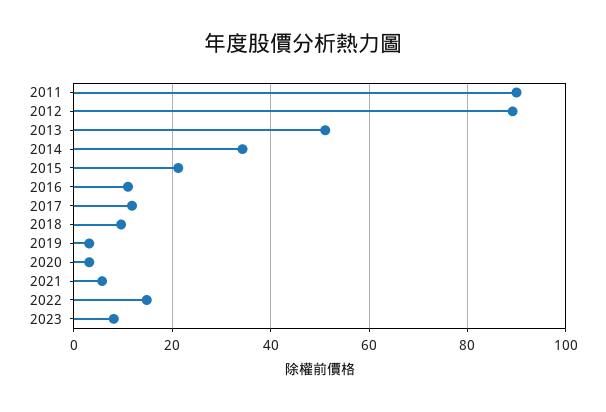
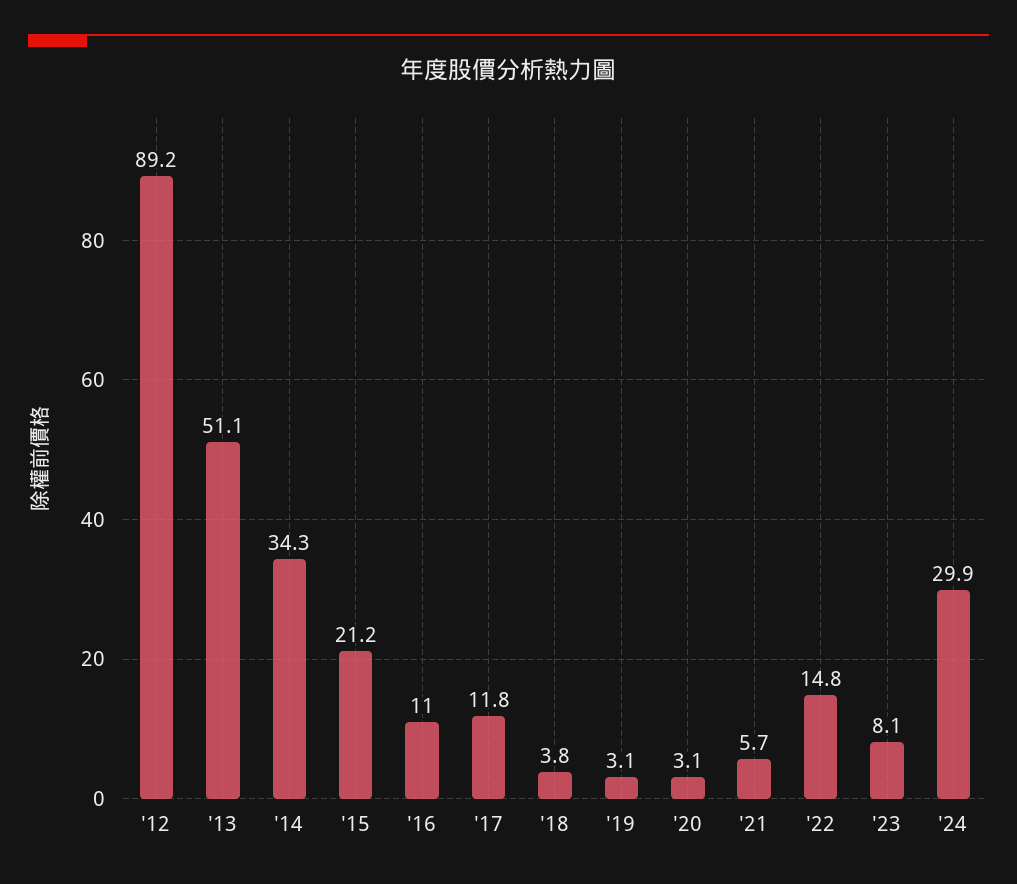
2011: 90 -> none
2018: 10 -> 3.8
'24: none -> 29.9

